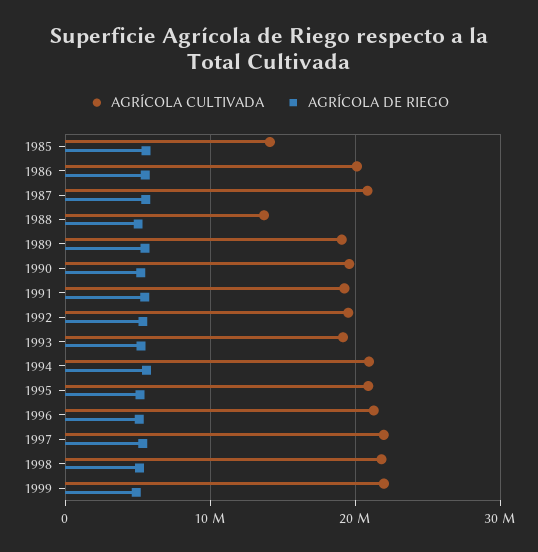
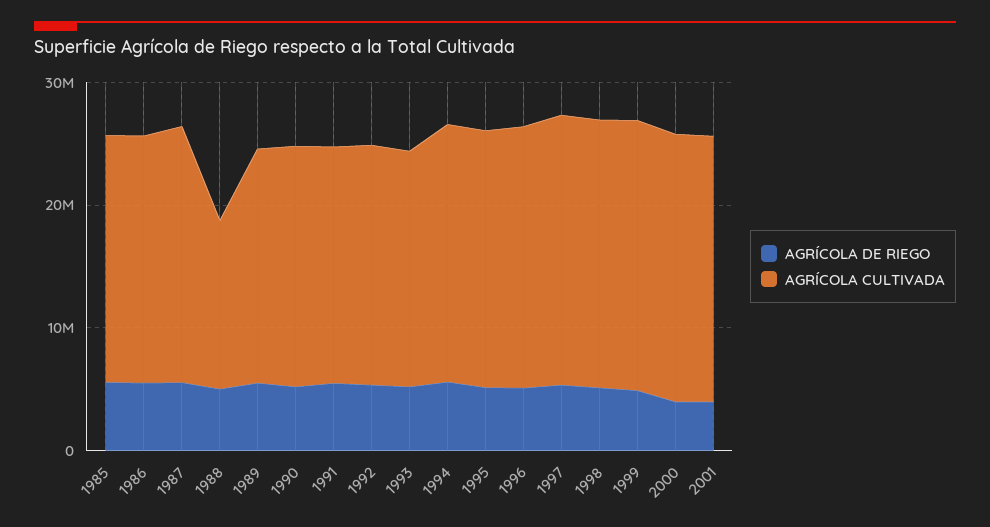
AGRÍCOLA CULTIVADA, 1985: 14000000 -> 20000000
AGRÍCOLA DE RIEGO, 2000: none -> 4000000
AGRÍCOLA CULTIVADA, 2000: none -> 22000000
AGRÍCOLA DE RIEGO, 2001: none -> 4000000
AGRÍCOLA CULTIVADA, 2001: none -> 22000000

